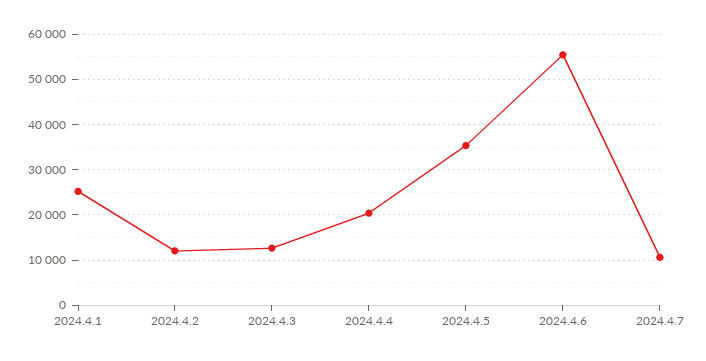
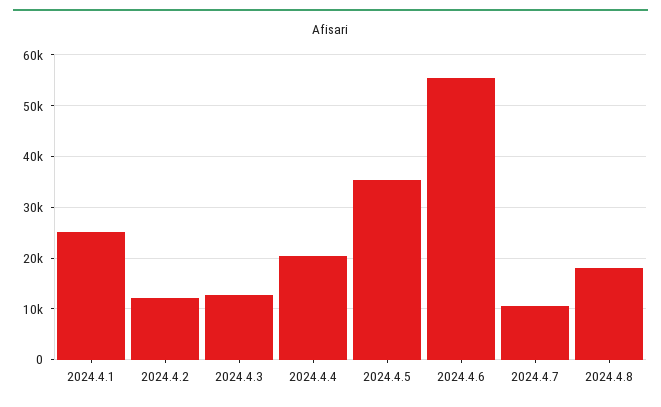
2024.4.8: none -> 18000

